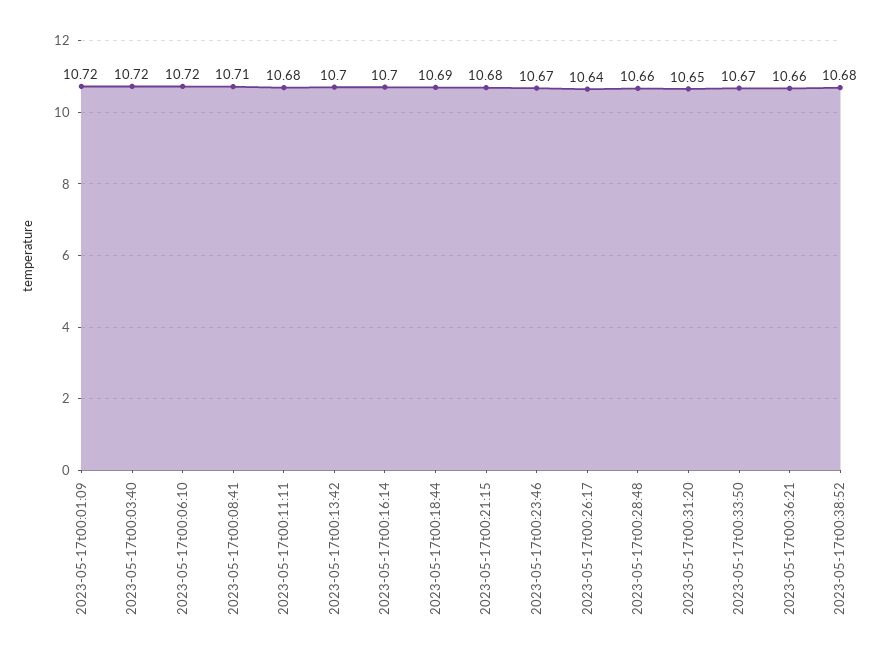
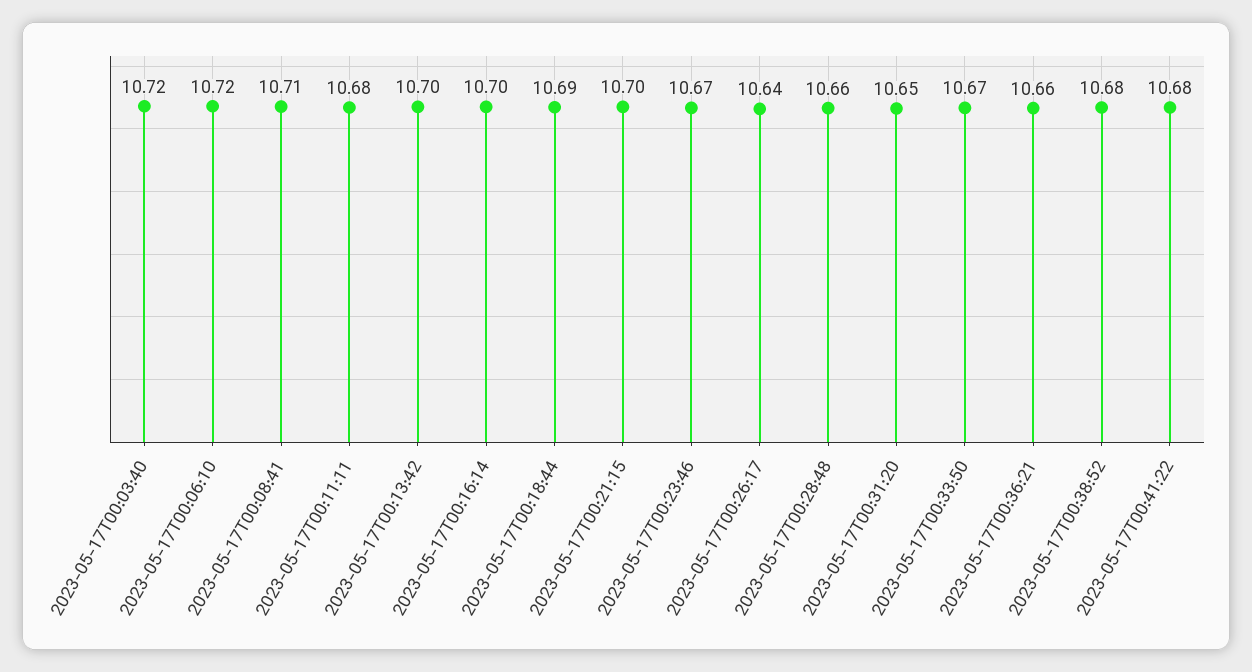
2023-05-17t00:01:09: 10.72 -> none
2023-05-17t00:21:15: 10.68 -> 10.7
2023-05-17T00:41:22: none -> 10.68

